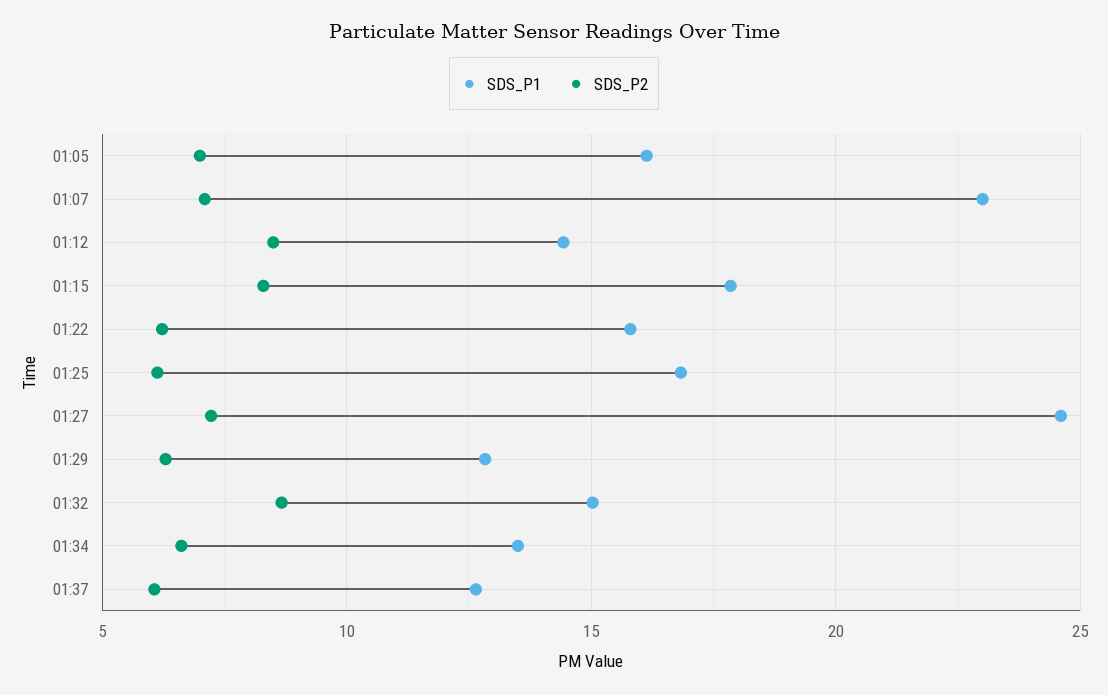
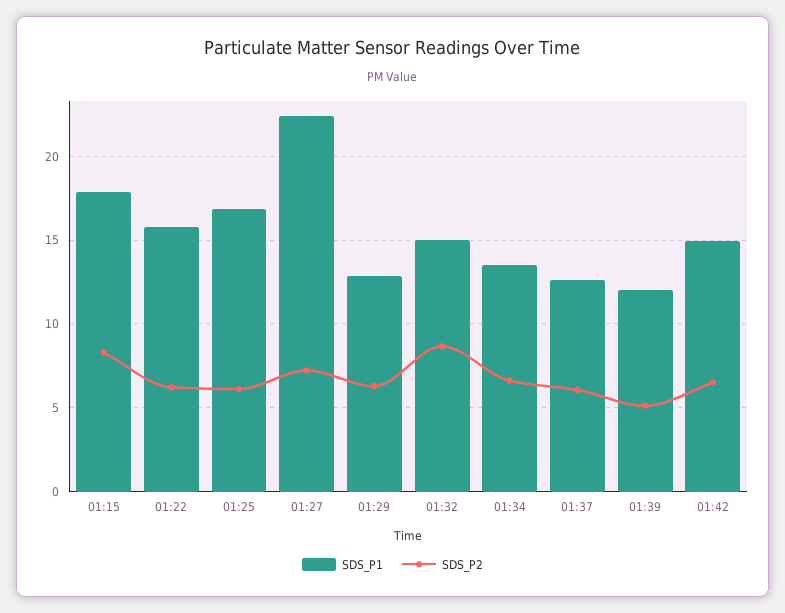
SDS_P1, 01:05: 16 -> none
SDS_P2, 01:05: 7 -> none
SDS_P1, 01:07: 23 -> none
SDS_P2, 01:07: 7 -> none
SDS_P1, 01:12: 14.5 -> none
SDS_P2, 01:12: 8.5 -> none
SDS_P1, 01:27: 24.5 -> 22.5
SDS_P1, 01:39: none -> 12
SDS_P2, 01:39: none -> 5
SDS_P1, 01:42: none -> 15
SDS_P2, 01:42: none -> 6.5

